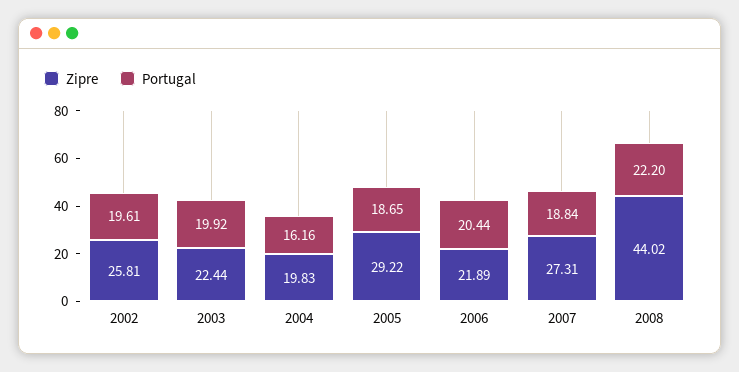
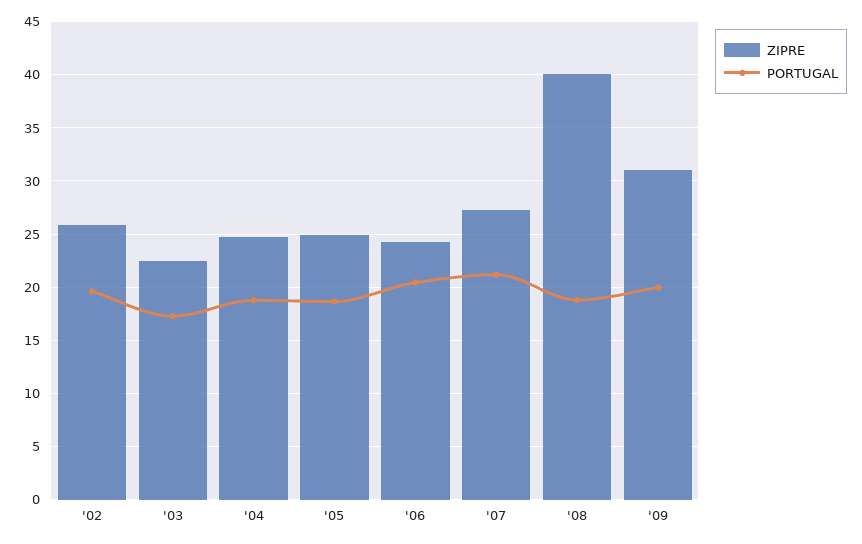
Portugal, 2003: 19.92 -> 17
Zipre, 2004: 19.83 -> 25
Portugal, 2004: 16.16 -> 19
Zipre, 2005: 29.22 -> 25
Zipre, 2006: 21.89 -> 24
Portugal, 2007: 18.84 -> 21
Zipre, 2008: 44.02 -> 40
Portugal, 2008: 22.2 -> 19
Zipre, '09: none -> 31
Portugal, '09: none -> 20

